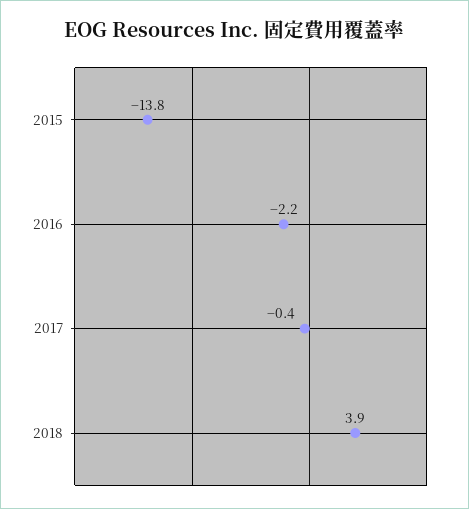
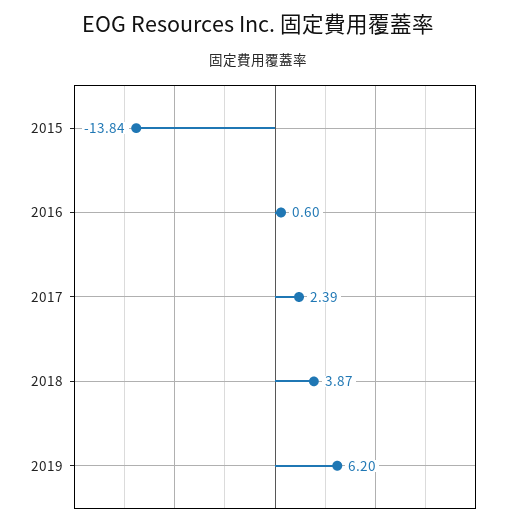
2016: -2.2 -> 0.6
2017: -0.4 -> 2.39
2019: none -> 6.2

